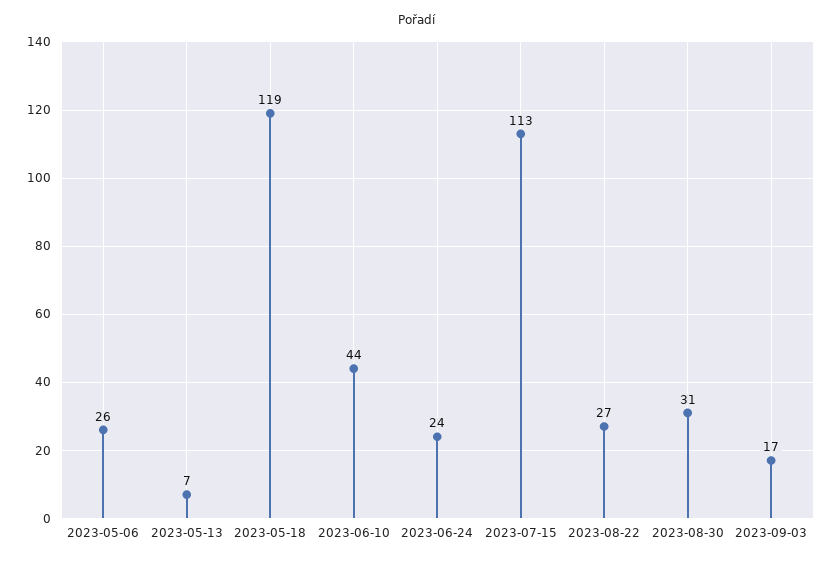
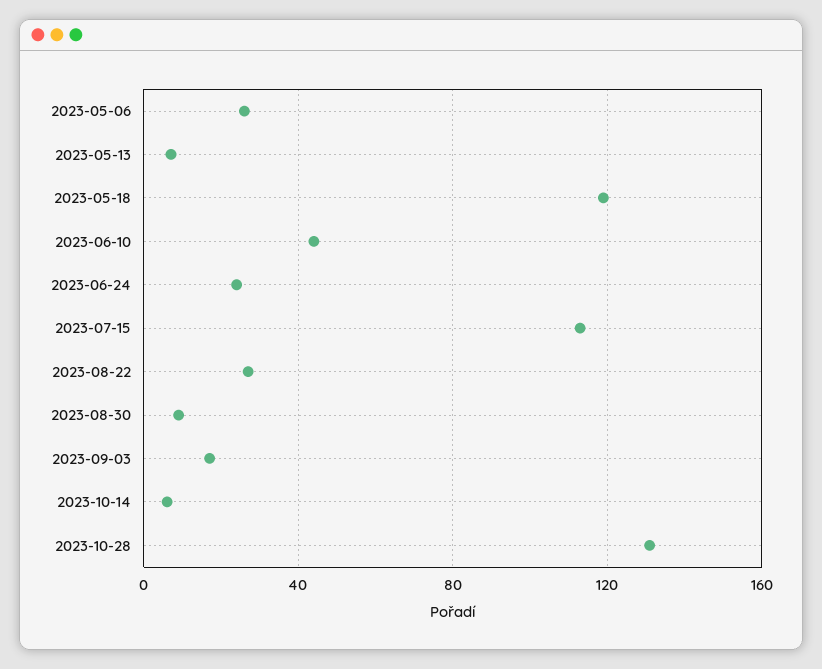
2023-08-30: 31 -> 10
2023-10-14: none -> 5
2023-10-28: none -> 130

